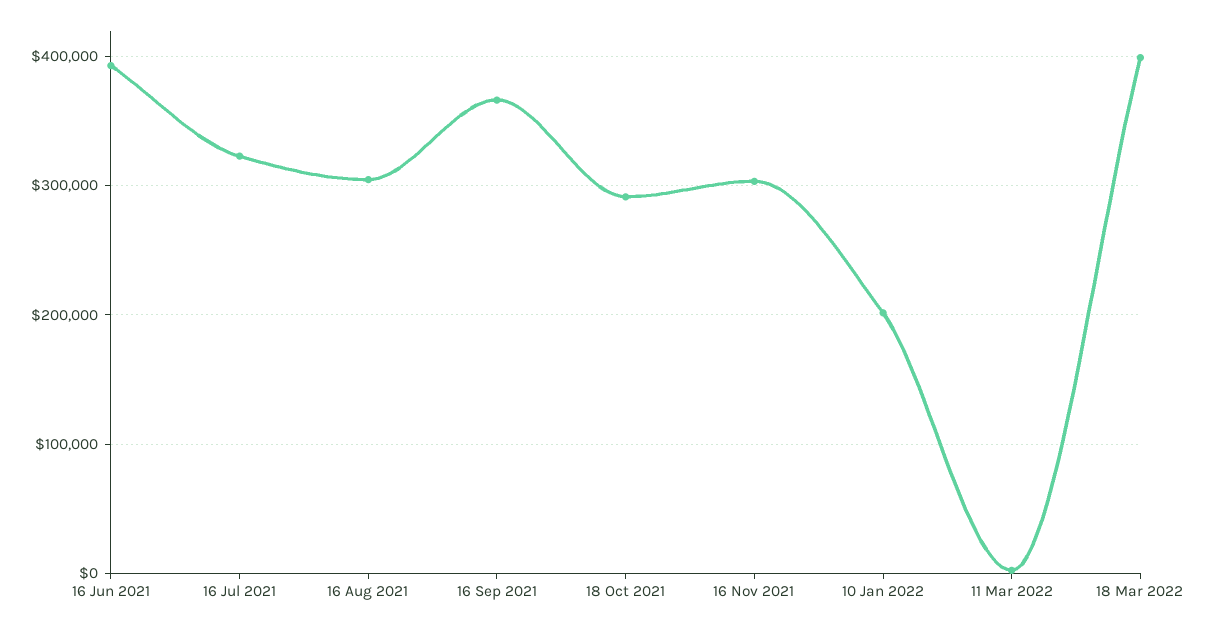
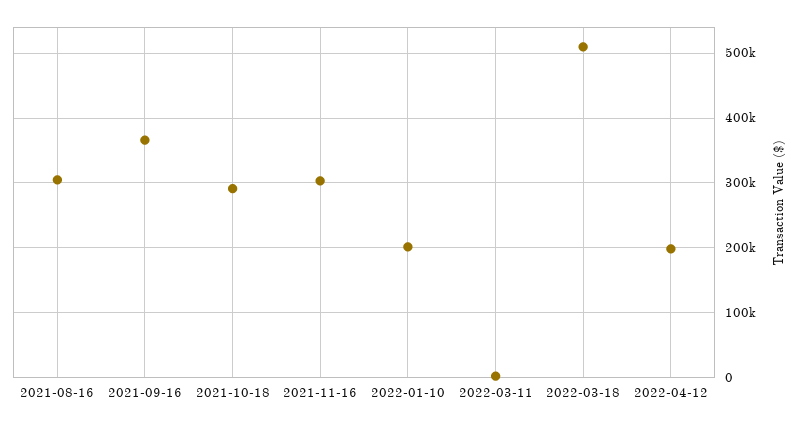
16 Jun 2021: 390000 -> none
16 Jul 2021: 320000 -> none
18 Mar 2022: 400000 -> 510000
2022-04-12: none -> 200000

